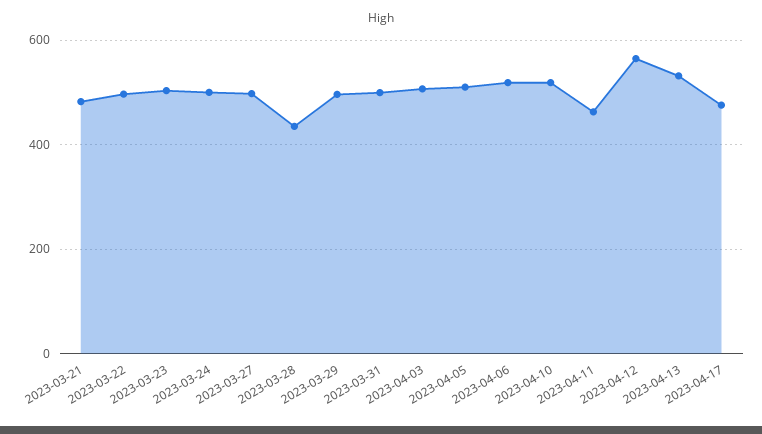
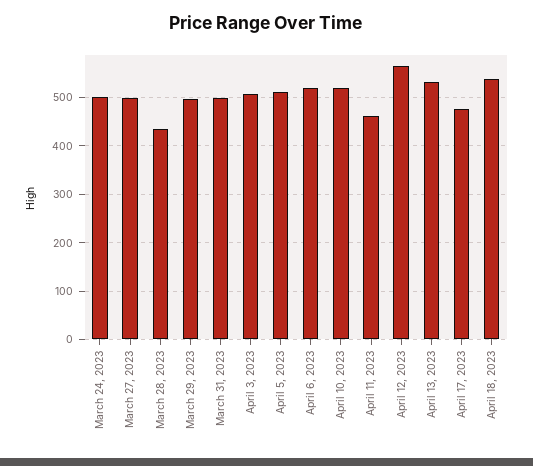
2023-03-21: 480 -> none
2023-03-22: 500 -> none
2023-03-23: 500 -> none
April 18, 2023: none -> 540

